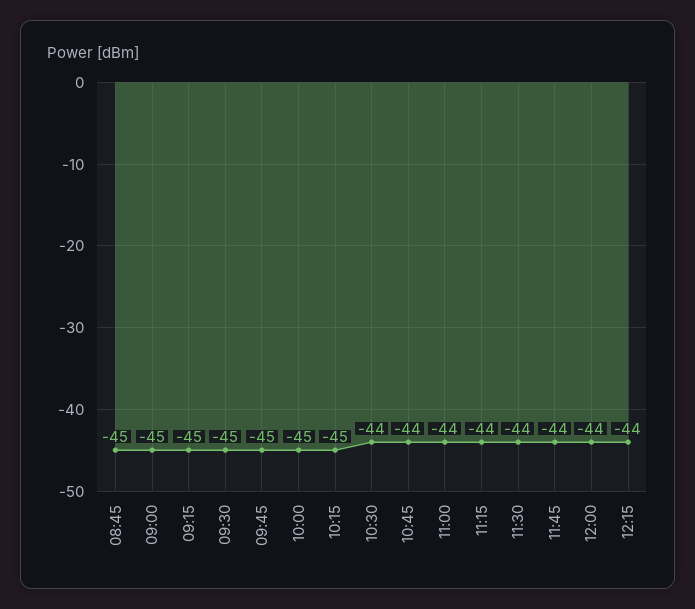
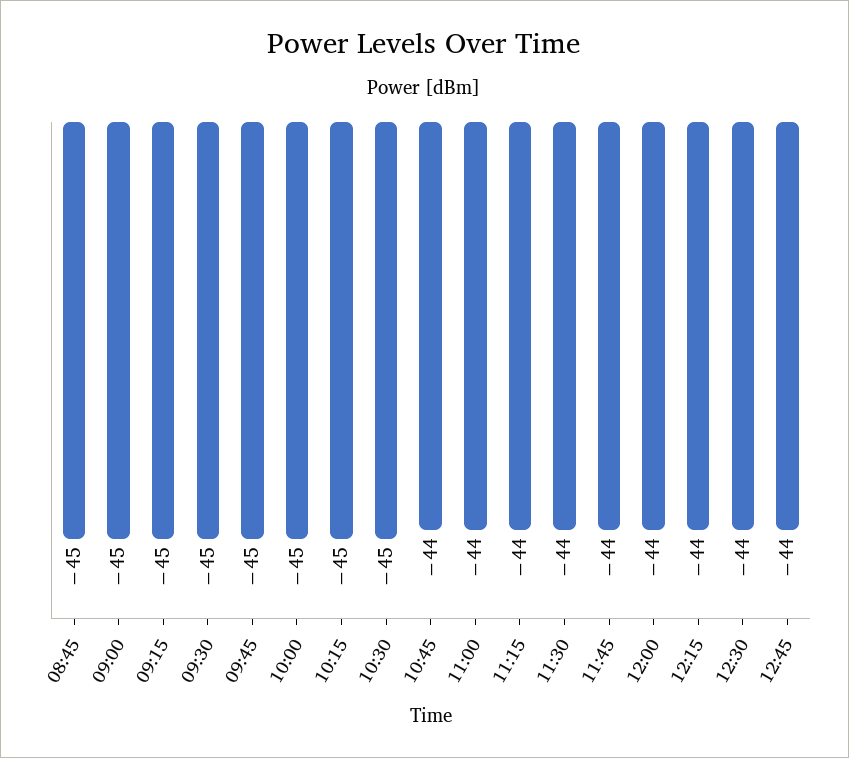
10:30: -44 -> -45
12:30: none -> -44
12:45: none -> -44

